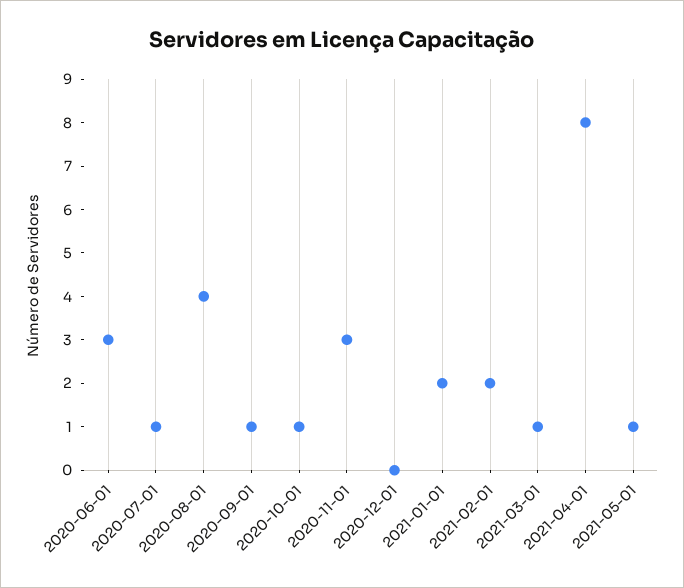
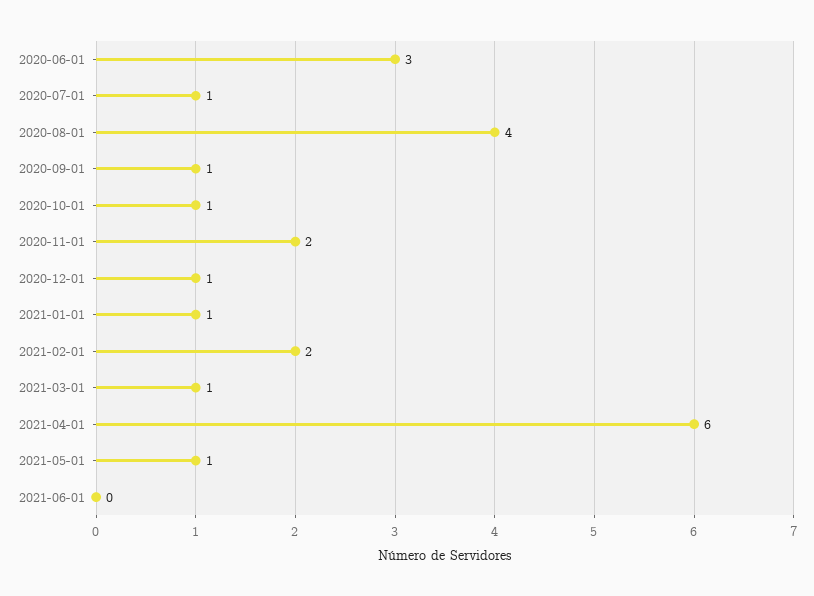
2020-11-01: 3 -> 2
2020-12-01: 0 -> 1
2021-01-01: 2 -> 1
2021-04-01: 8 -> 6
2021-06-01: none -> 0

